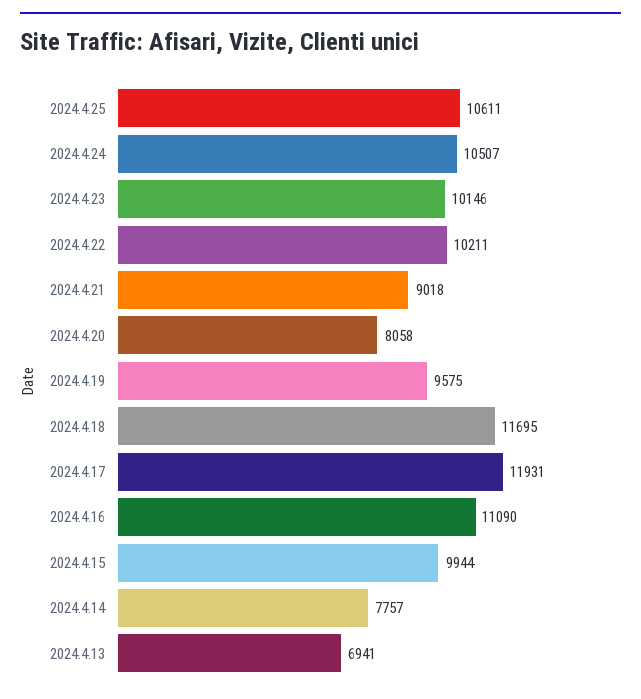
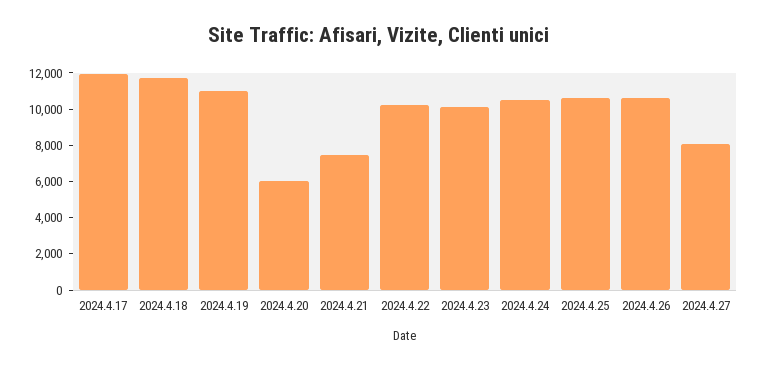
2024.4.21: 9018 -> 7500
2024.4.20: 8058 -> 6000
2024.4.19: 9575 -> 11000
2024.4.16: 11090 -> none
2024.4.15: 9944 -> none
2024.4.14: 7757 -> none
2024.4.13: 6941 -> none
2024.4.26: none -> 10500
2024.4.27: none -> 8000

